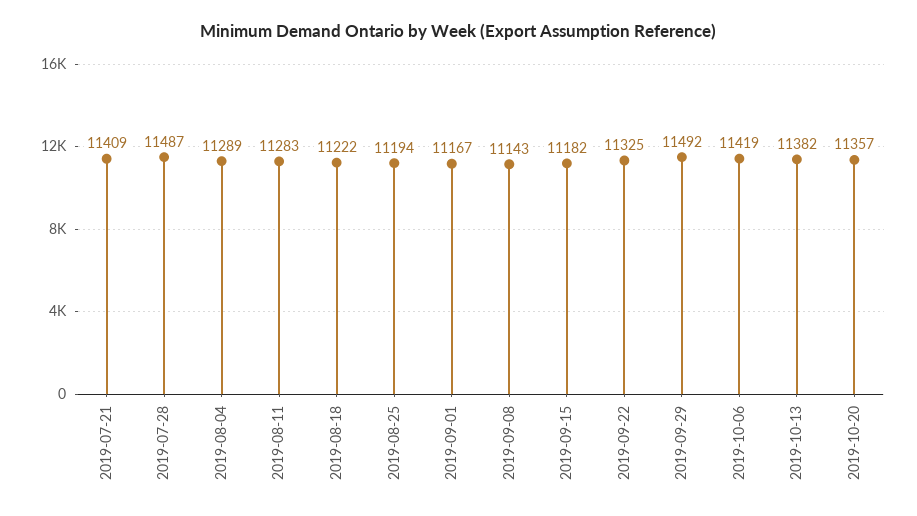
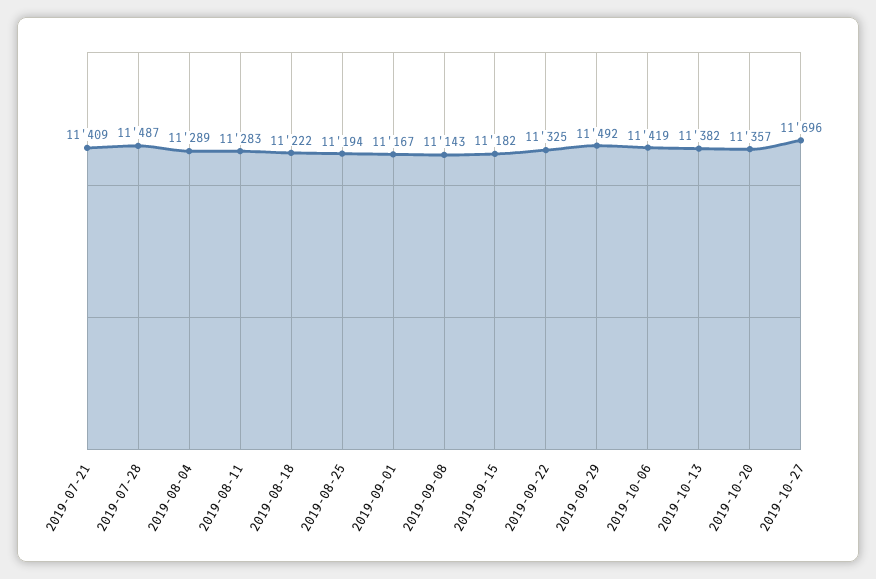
2019-10-27: none -> 11696

